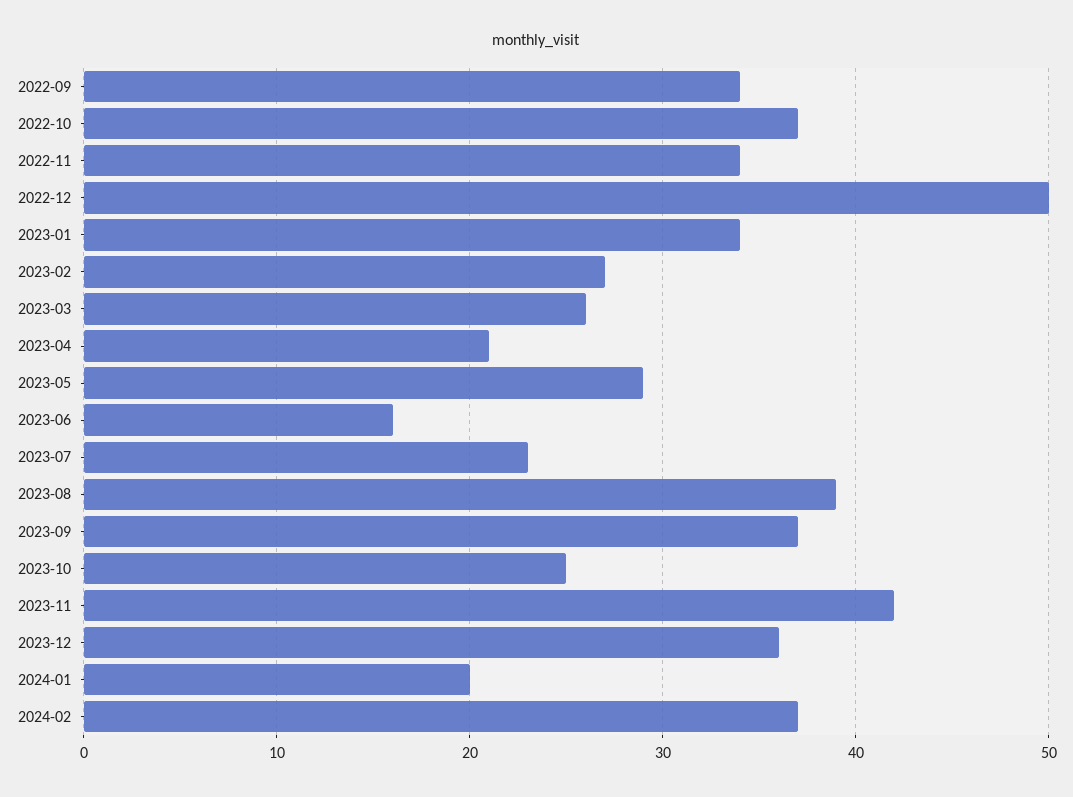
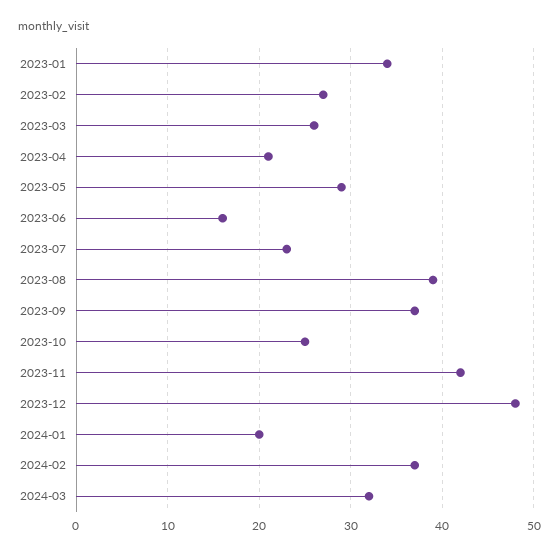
2022-09: 34 -> none
2022-10: 37 -> none
2022-11: 34 -> none
2022-12: 50 -> none
2023-12: 36 -> 48
2024-03: none -> 32

